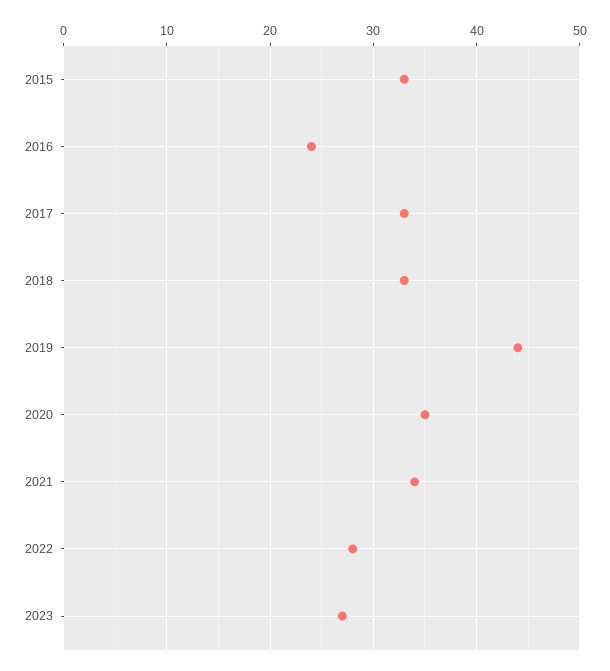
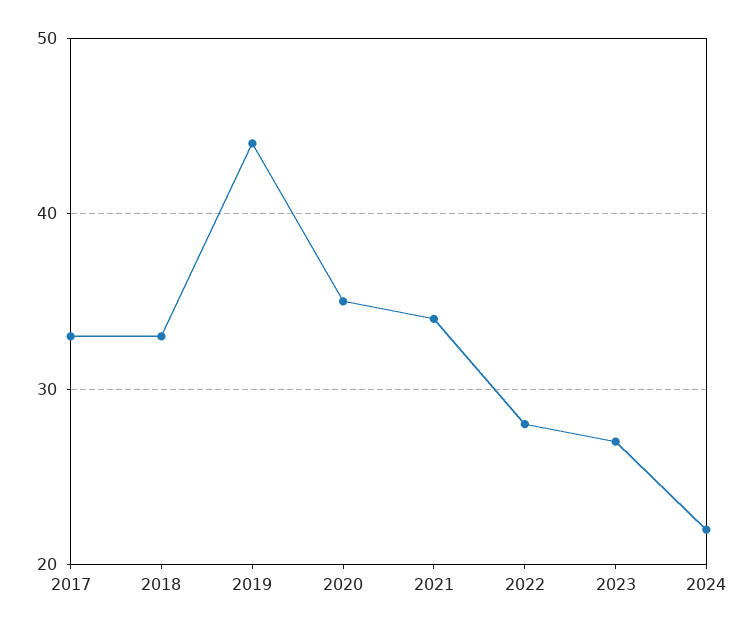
2015: 33 -> none
2016: 24 -> none
2024: none -> 22

